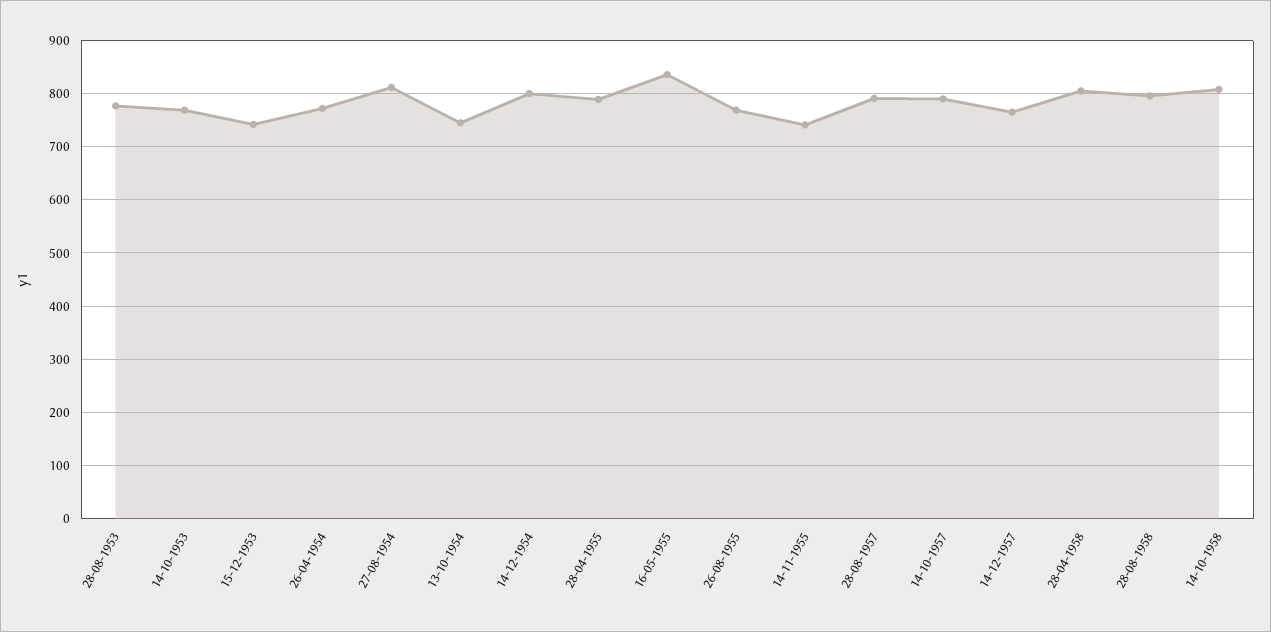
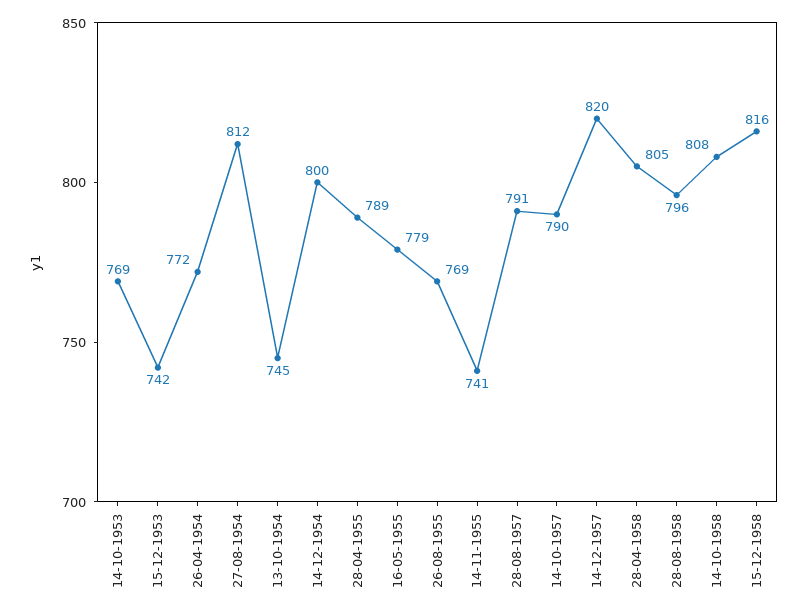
28-08-1953: 780 -> none
16-05-1955: 840 -> 779
14-12-1957: 760 -> 820
15-12-1958: none -> 816

